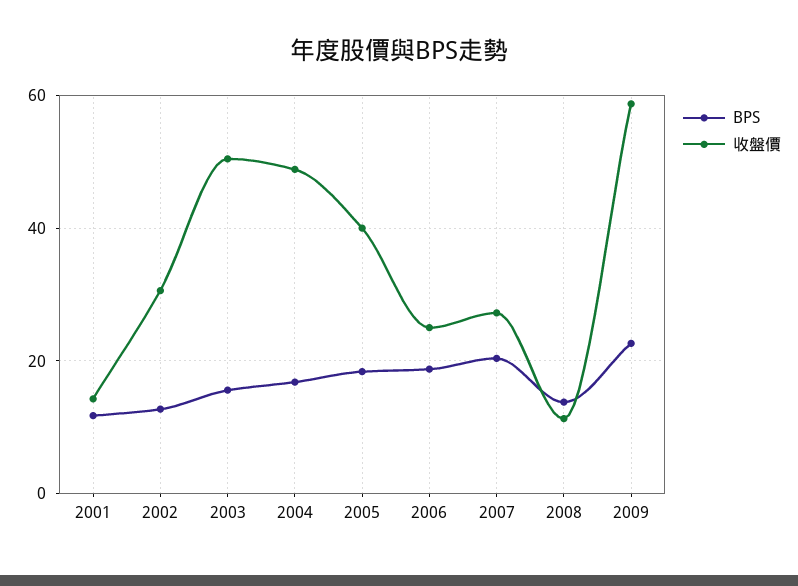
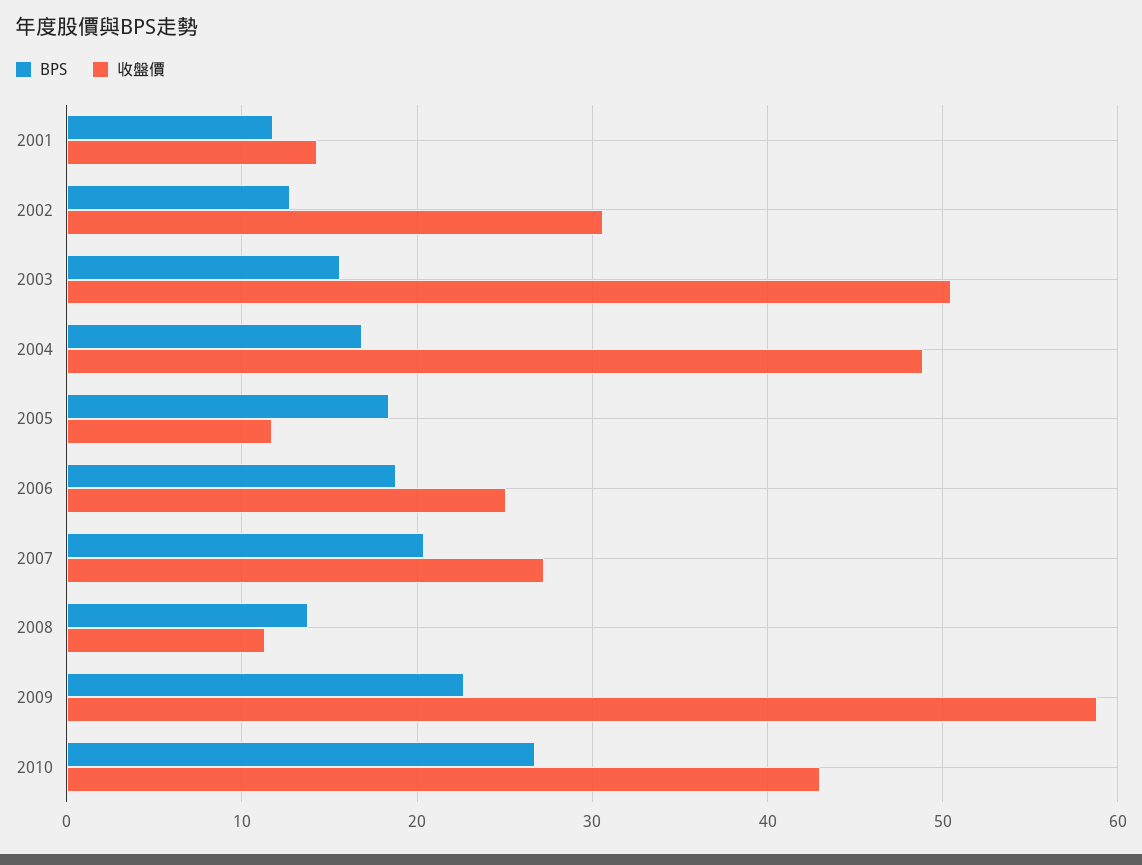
收盤價, 2005: 40 -> 12
BPS, 2010: none -> 27
收盤價, 2010: none -> 43

